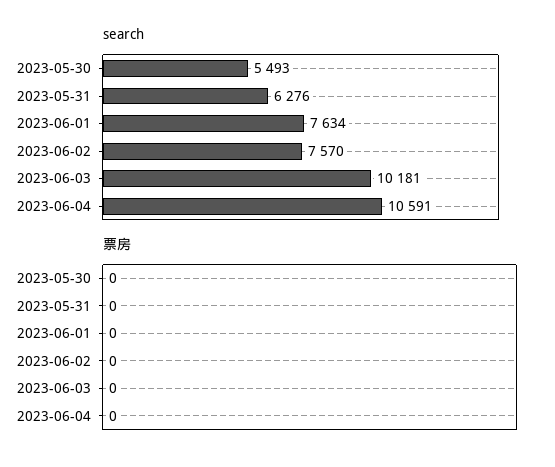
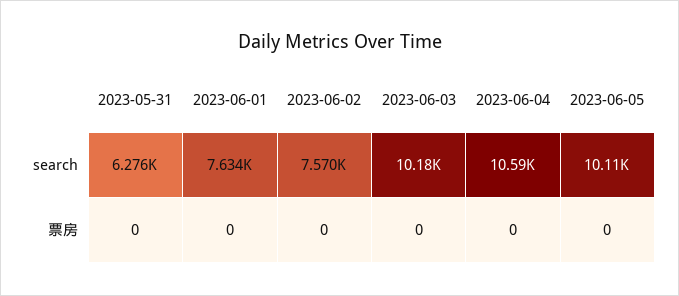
search, 2023-05-30: 5493 -> none
票房, 2023-05-30: 0 -> none
search, 2023-06-05: none -> 10110
票房, 2023-06-05: none -> 0

